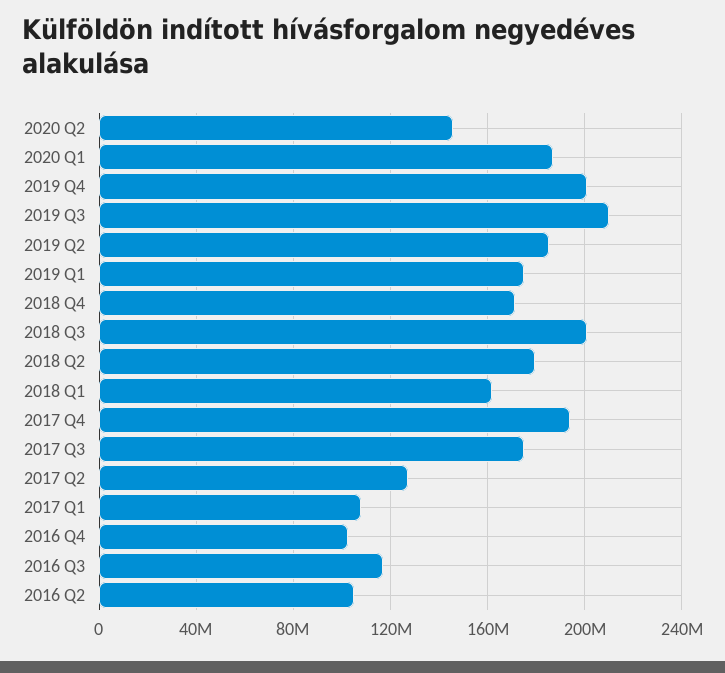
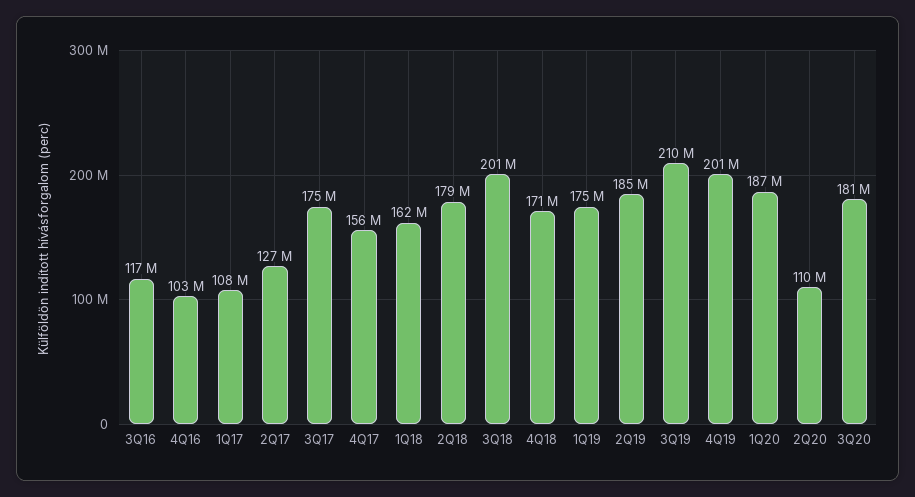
2020 Q2: 145000000 -> 110000000
2017 Q4: 195000000 -> 156000000
2016 Q2: 105000000 -> none
3Q20: none -> 181000000

